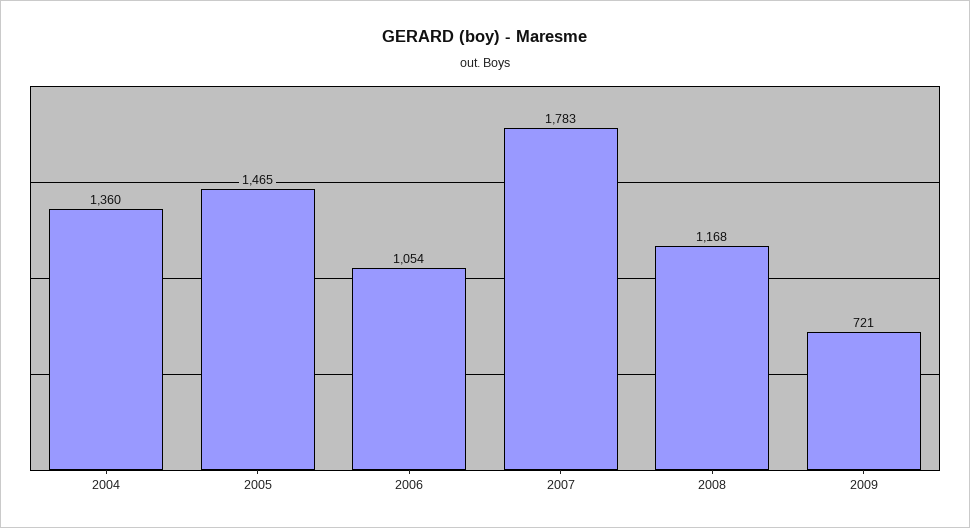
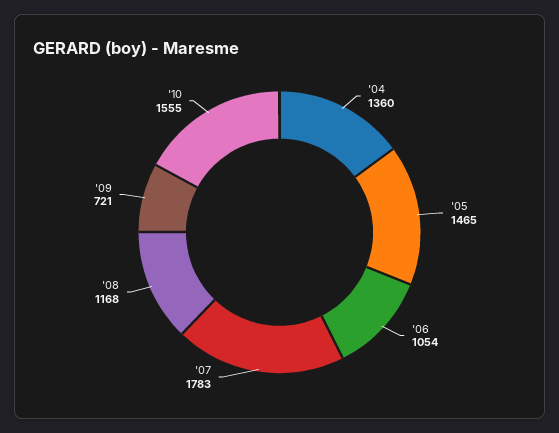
'10: none -> 1555

